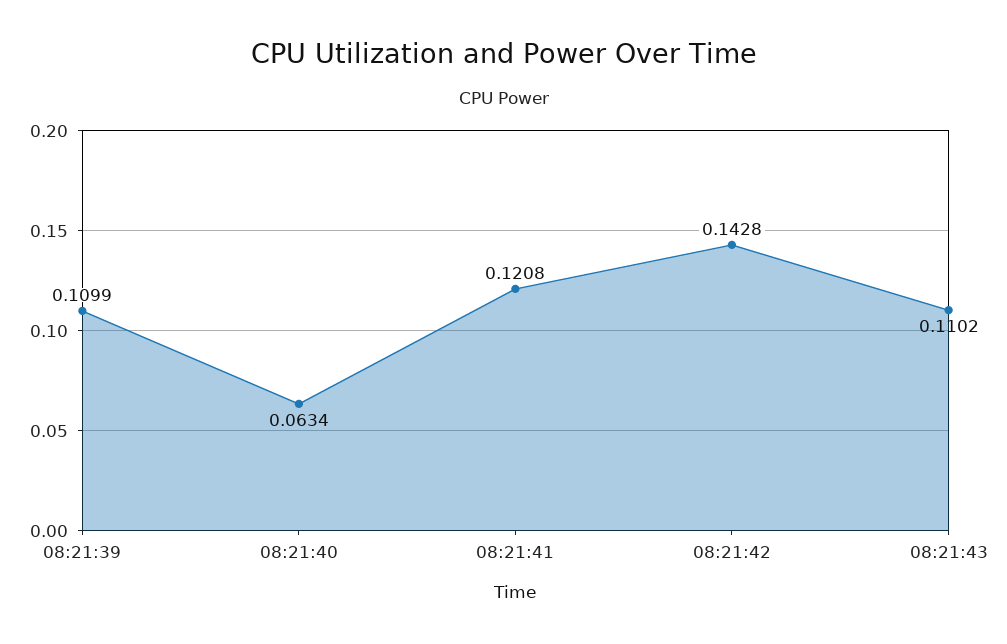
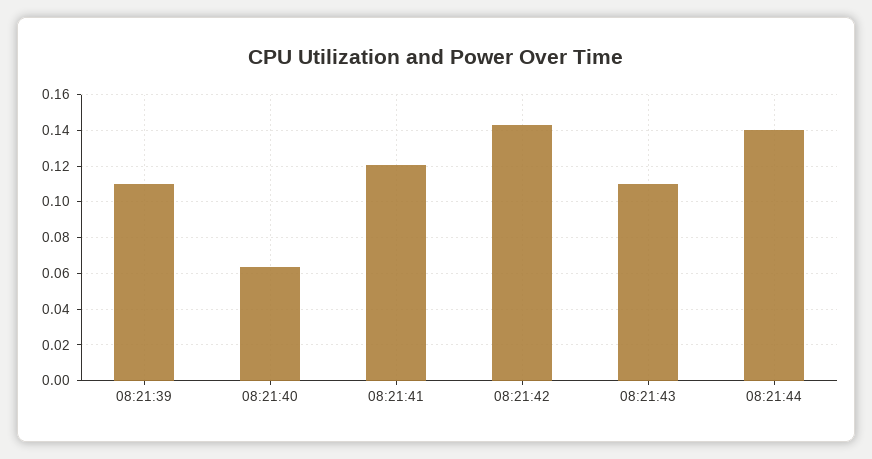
08:21:44: none -> 0.14

